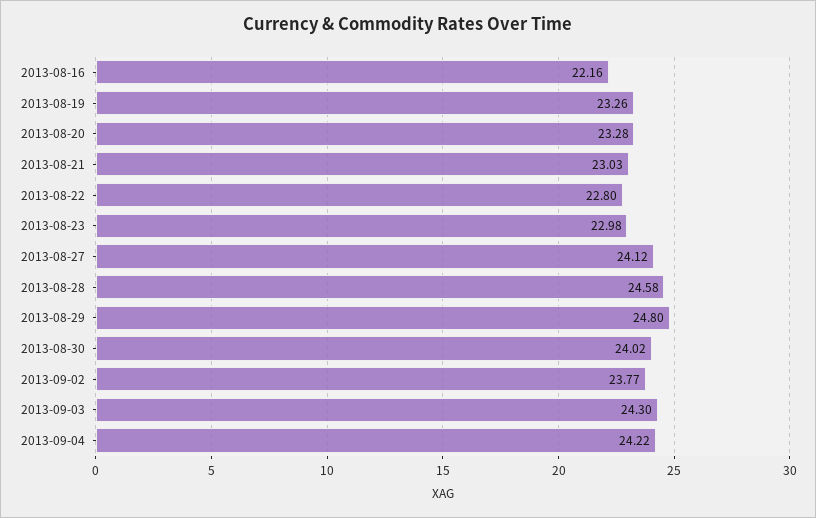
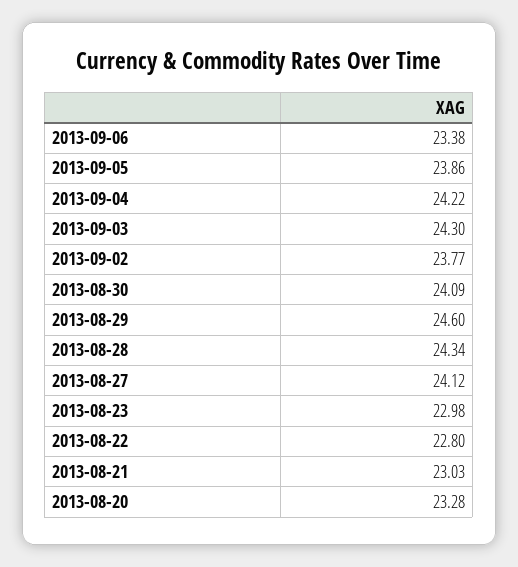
2013-08-16: 22.16 -> none
2013-08-19: 23.26 -> none
2013-08-28: 24.58 -> 24.34
2013-08-29: 24.8 -> 24.6
2013-08-30: 24.02 -> 24.09
2013-09-06: none -> 23.38
2013-09-05: none -> 23.86

